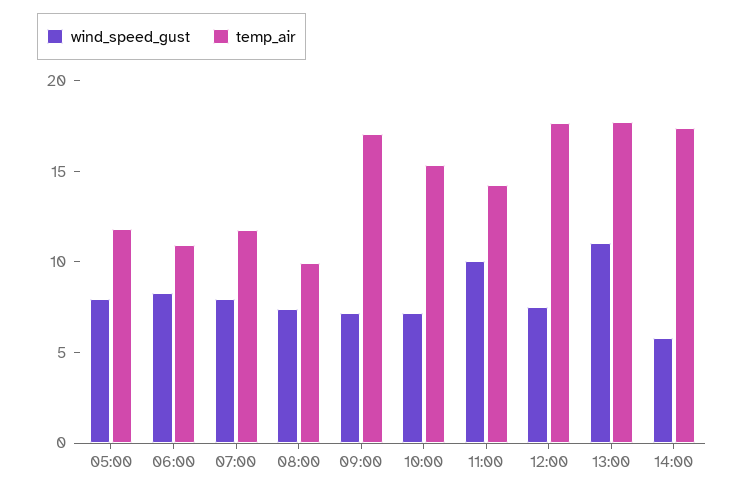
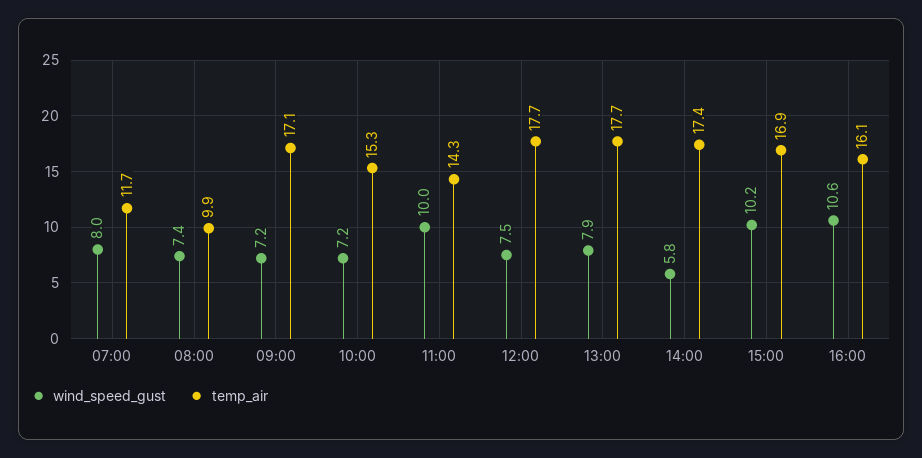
wind_speed_gust, 05:00: 8 -> none
temp_air, 05:00: 12 -> none
wind_speed_gust, 06:00: 8 -> none
temp_air, 06:00: 11 -> none
wind_speed_gust, 13:00: 11 -> 7.9
wind_speed_gust, 15:00: none -> 10.2
temp_air, 15:00: none -> 16.9
wind_speed_gust, 16:00: none -> 10.6
temp_air, 16:00: none -> 16.1

